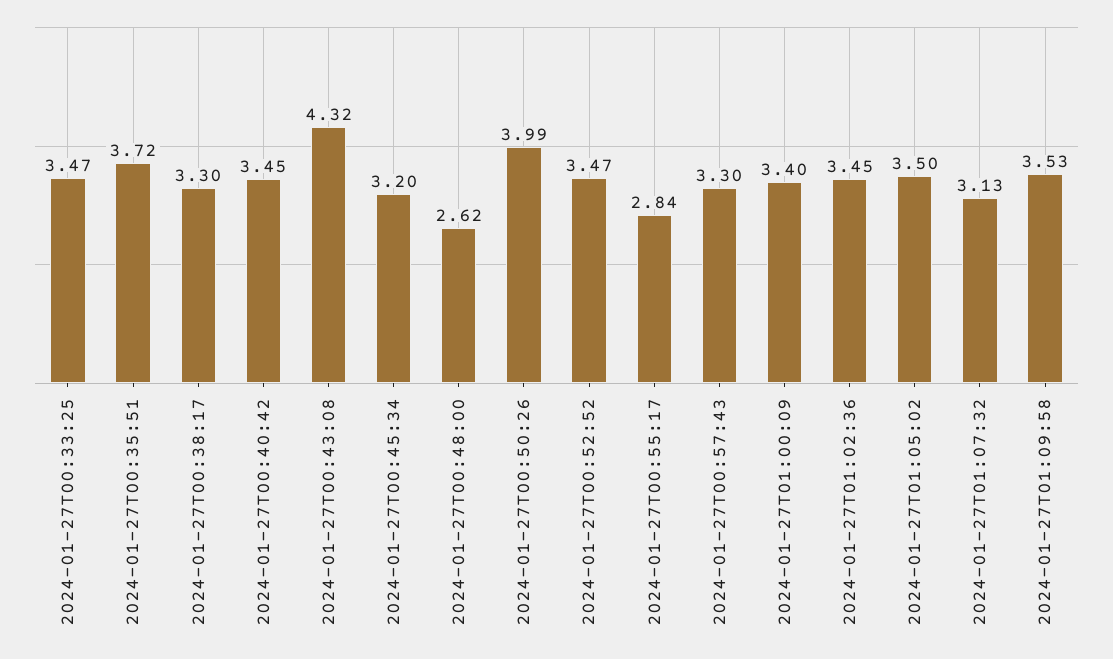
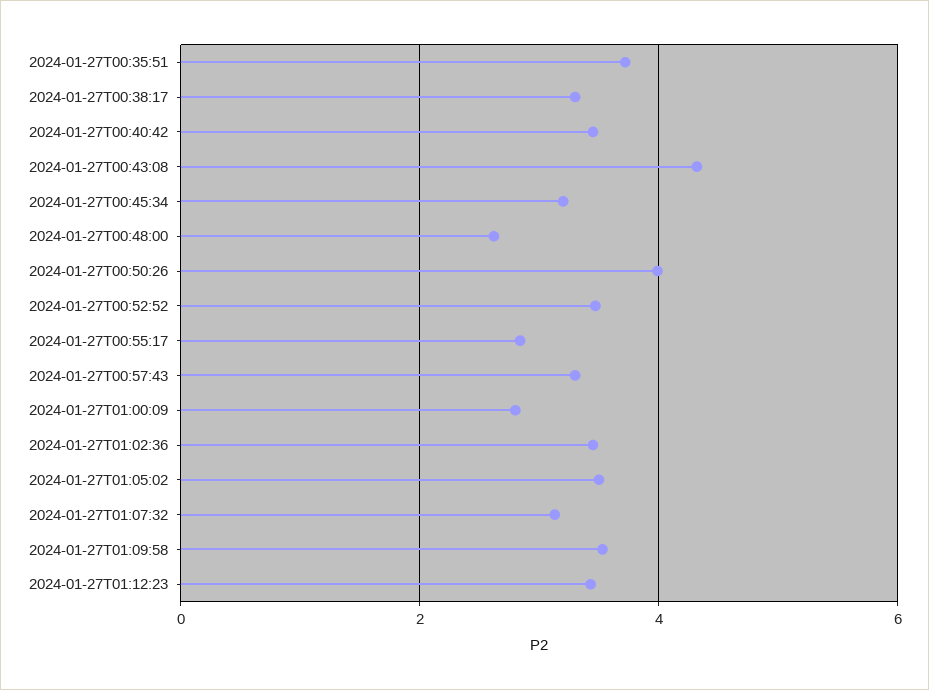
2024-01-27T00:33:25: 3.47 -> none
2024-01-27T01:00:09: 3.4 -> 2.8
2024-01-27T01:12:23: none -> 3.4

